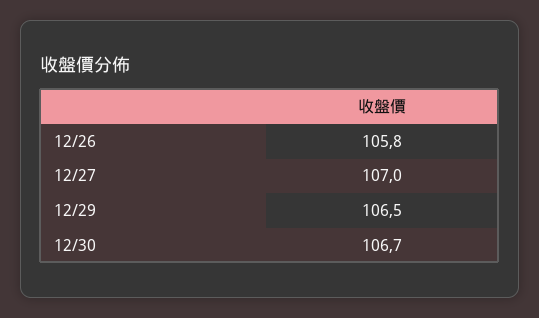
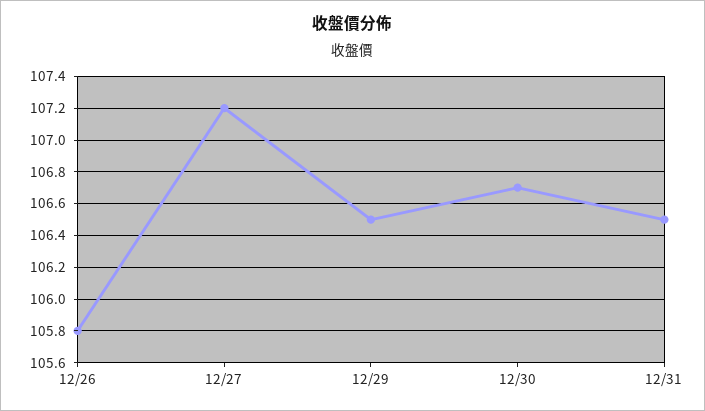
12/27: 107 -> 107.2
12/31: none -> 106.5

